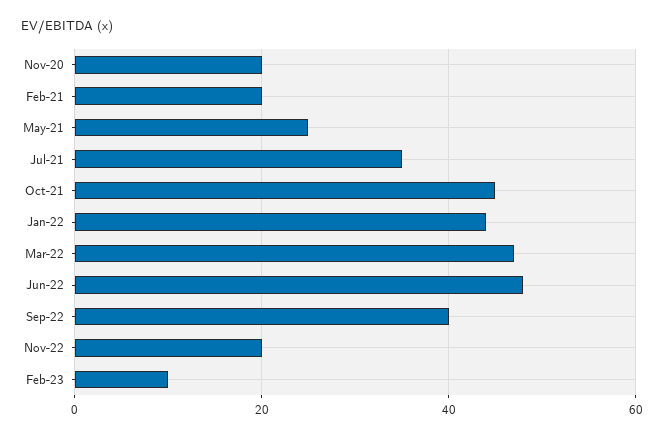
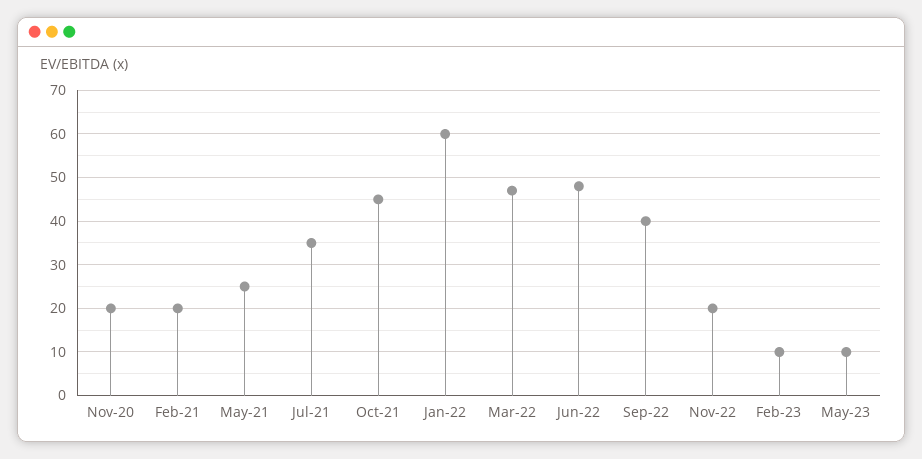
Jan-22: 45 -> 60
May-23: none -> 10

